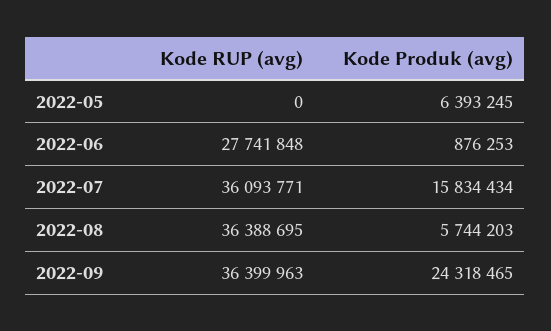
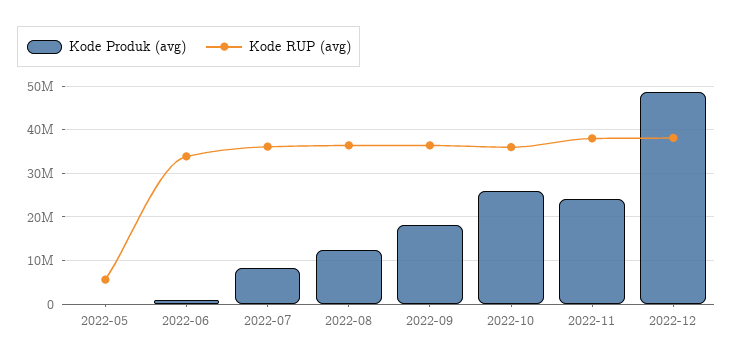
Kode RUP (avg), 2022-05: 0 -> 6000000
Kode Produk (avg), 2022-05: 6393245 -> 0
Kode RUP (avg), 2022-06: 27741848 -> 34000000
Kode Produk (avg), 2022-07: 15834434 -> 8000000
Kode Produk (avg), 2022-08: 5744203 -> 12000000
Kode Produk (avg), 2022-09: 24318465 -> 18000000
Kode Produk (avg), 2022-10: none -> 26000000
Kode RUP (avg), 2022-10: none -> 36000000
Kode Produk (avg), 2022-11: none -> 24000000
Kode RUP (avg), 2022-11: none -> 38000000
Kode Produk (avg), 2022-12: none -> 48000000
Kode RUP (avg), 2022-12: none -> 38000000

